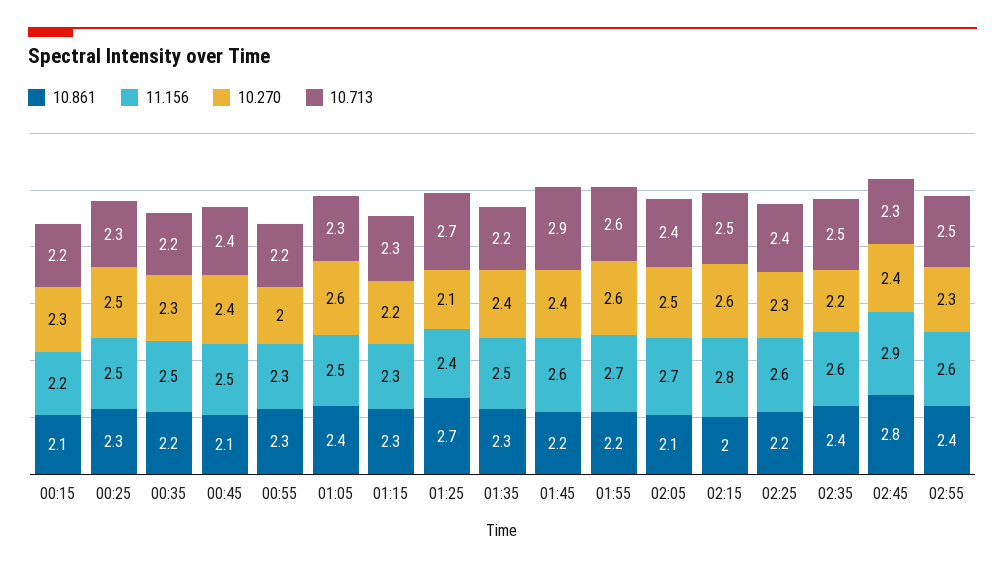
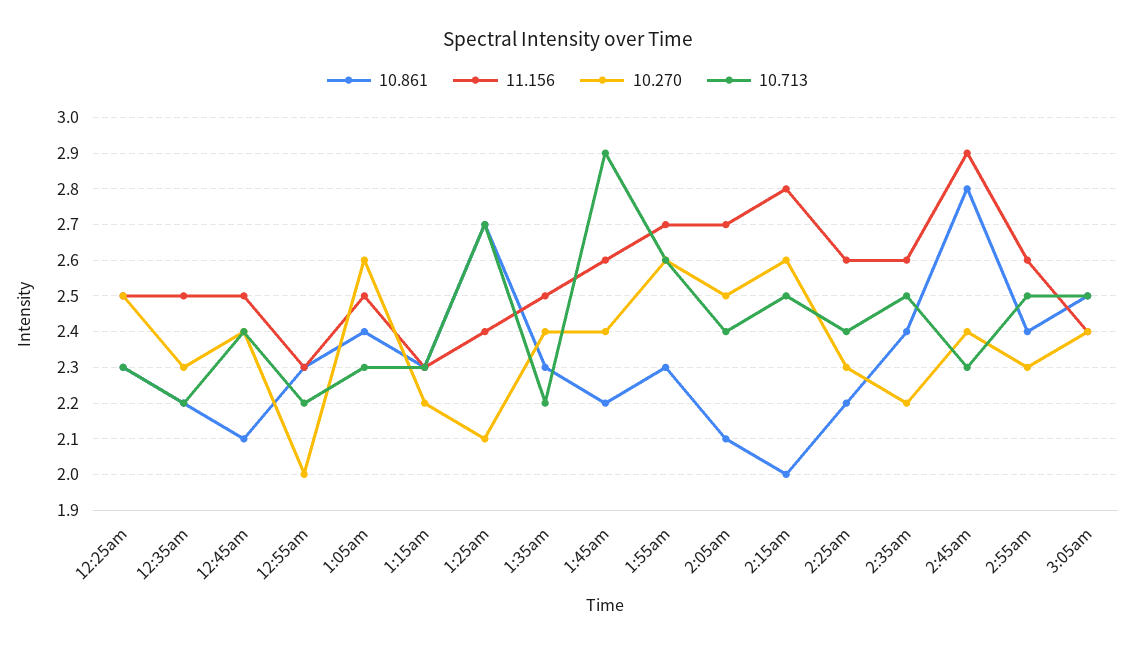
10.861, 00:15: 2.1 -> none
11.156, 00:15: 2.2 -> none
10.270, 00:15: 2.3 -> none
10.713, 00:15: 2.2 -> none
10.861, 01:55: 2.2 -> 2.3
10.861, 3:05am: none -> 2.5
11.156, 3:05am: none -> 2.4
10.270, 3:05am: none -> 2.4
10.713, 3:05am: none -> 2.5

